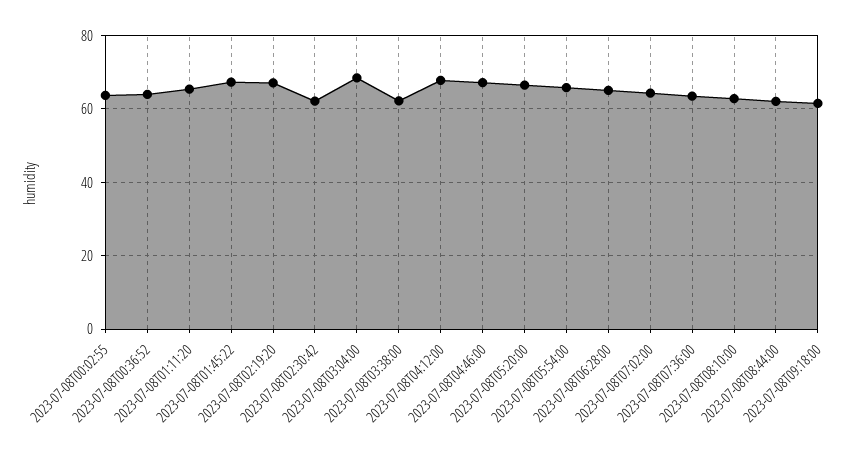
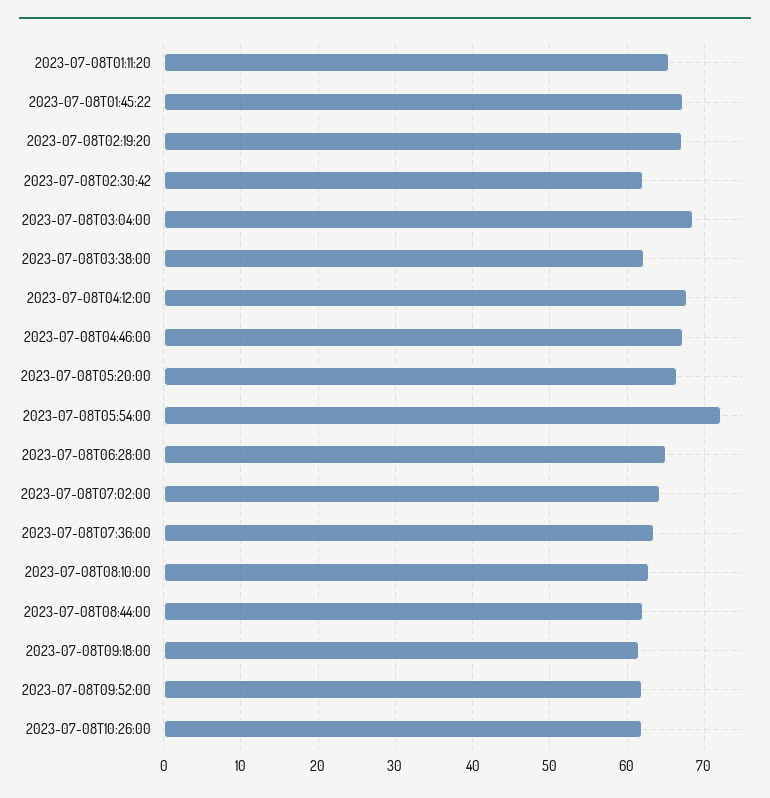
2023-07-08T00:02:55: 64 -> none
2023-07-08T00:36:52: 64 -> none
2023-07-08T05:54:00: 66 -> 72
2023-07-08T09:52:00: none -> 62
2023-07-08T10:26:00: none -> 62

